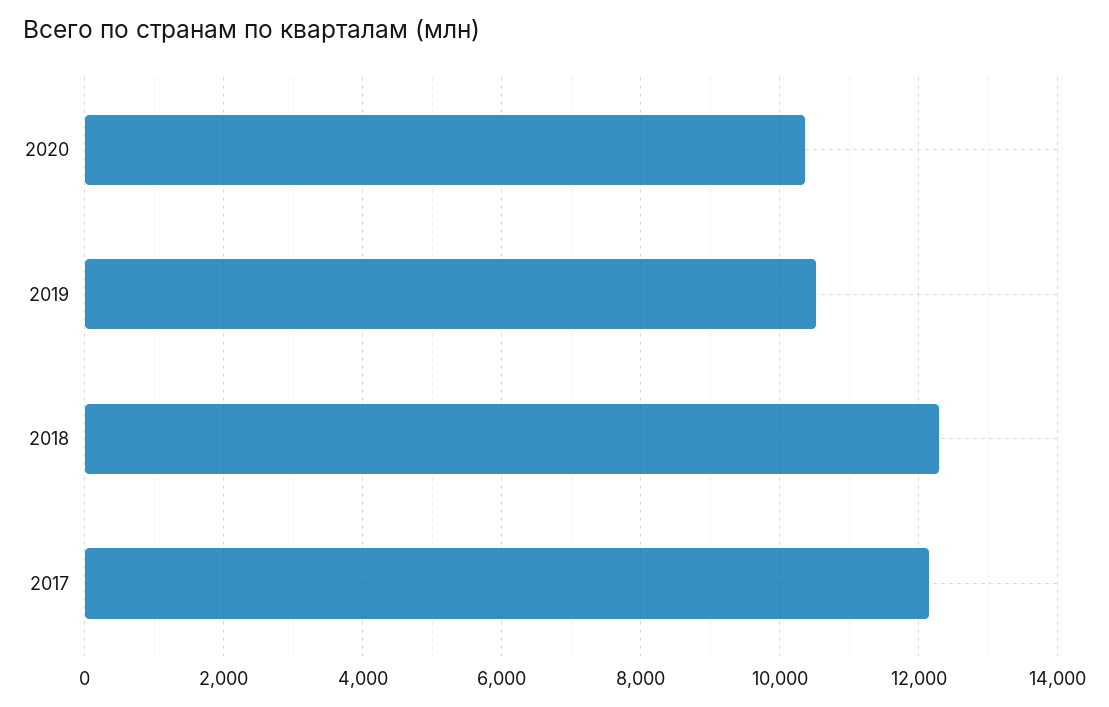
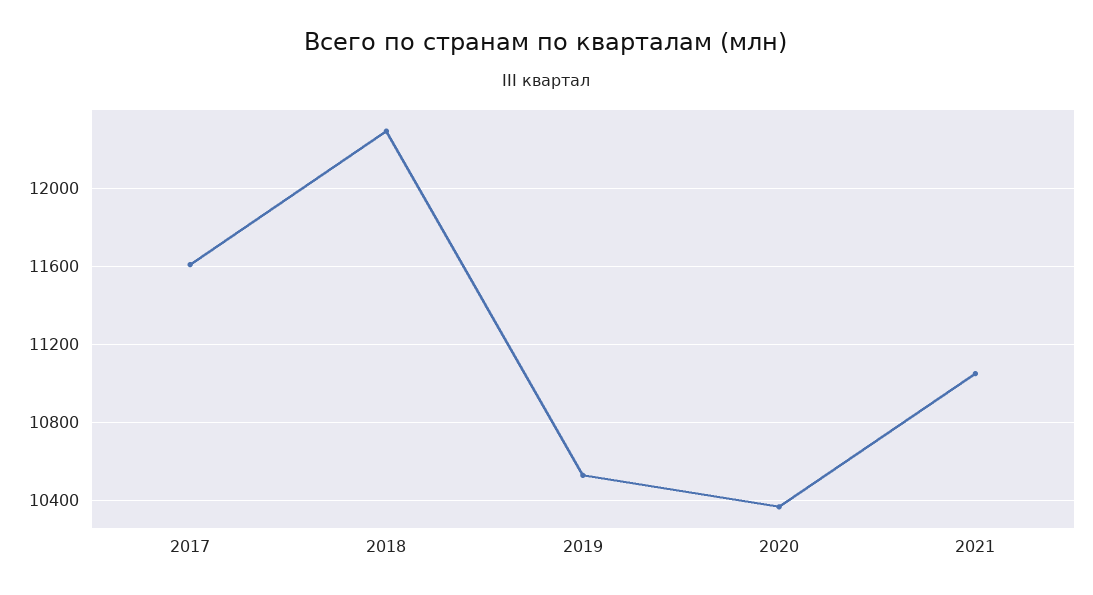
2017: 12200 -> 11600
2021: none -> 11050

